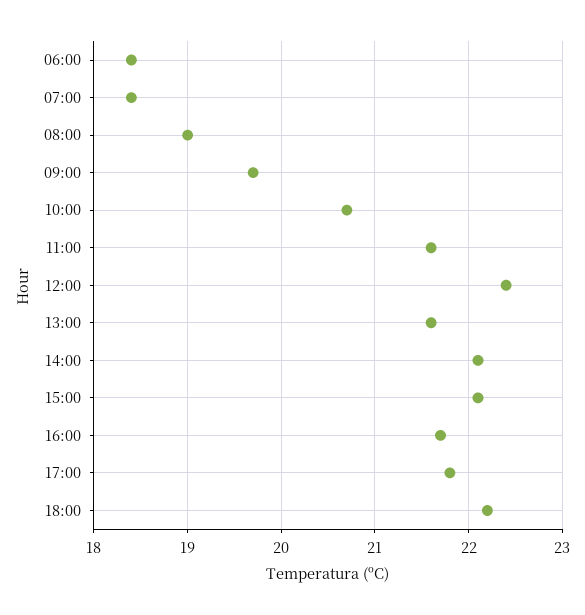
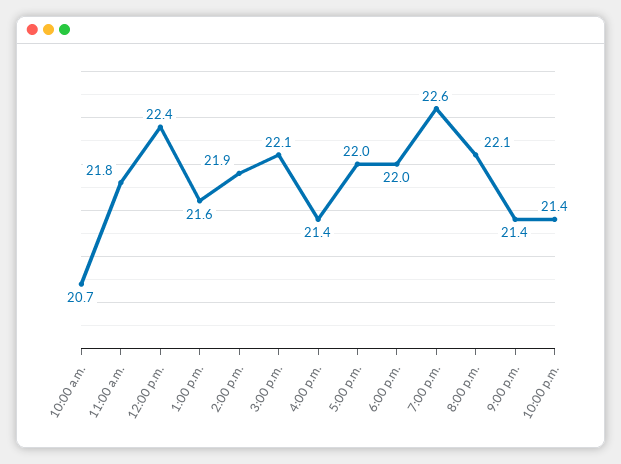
06:00: 18.4 -> none
07:00: 18.4 -> none
08:00: 19 -> none
09:00: 19.7 -> none
11:00: 21.6 -> 21.8
14:00: 22.1 -> 21.9
16:00: 21.7 -> 21.4
17:00: 21.8 -> 22
18:00: 22.2 -> 22
7:00 p.m.: none -> 22.6
8:00 p.m.: none -> 22.1
9:00 p.m.: none -> 21.4
10:00 p.m.: none -> 21.4

